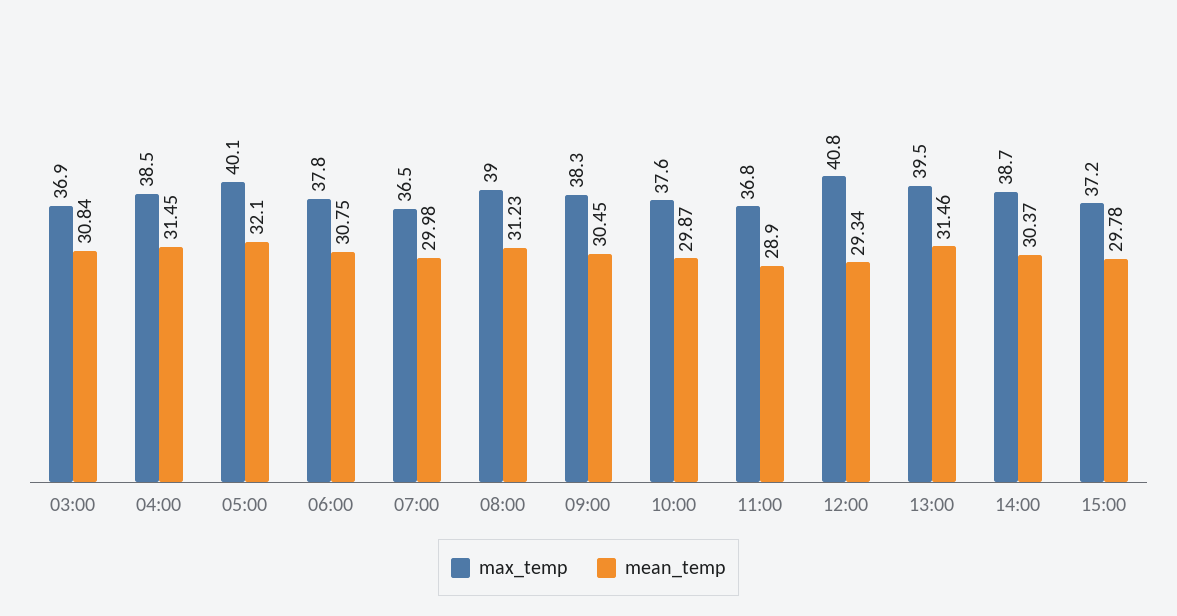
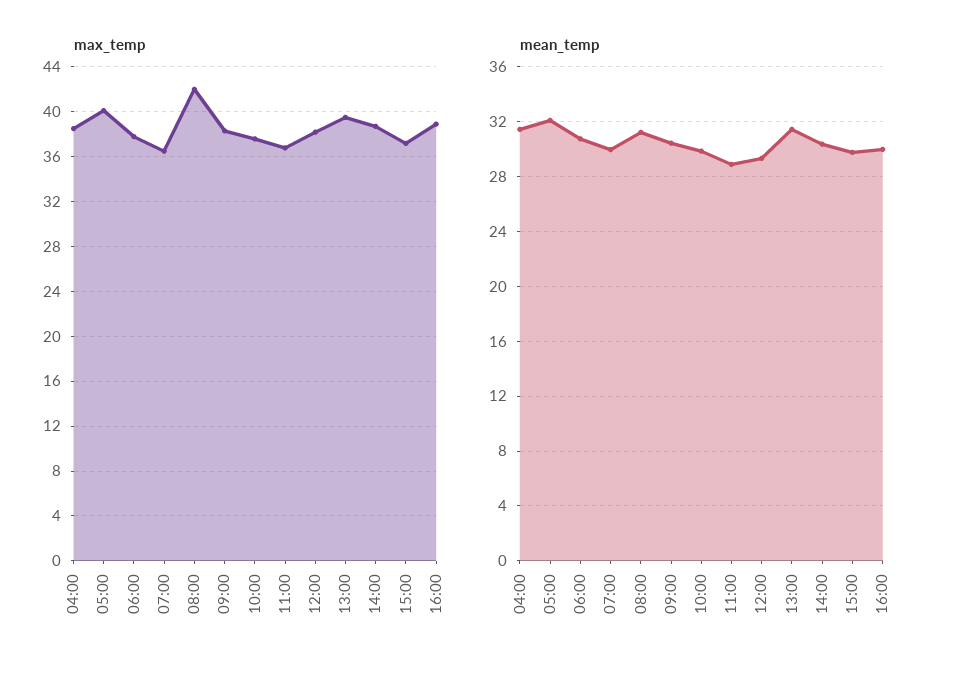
max_temp, 03:00: 36.9 -> none
mean_temp, 03:00: 30.84 -> none
max_temp, 08:00: 39 -> 42
max_temp, 12:00: 40.8 -> 38
max_temp, 16:00: none -> 39
mean_temp, 16:00: none -> 30

